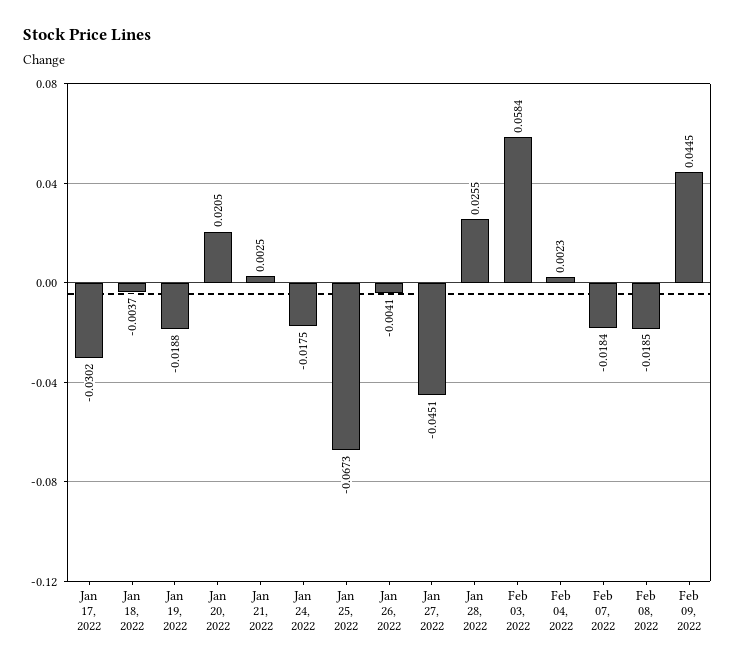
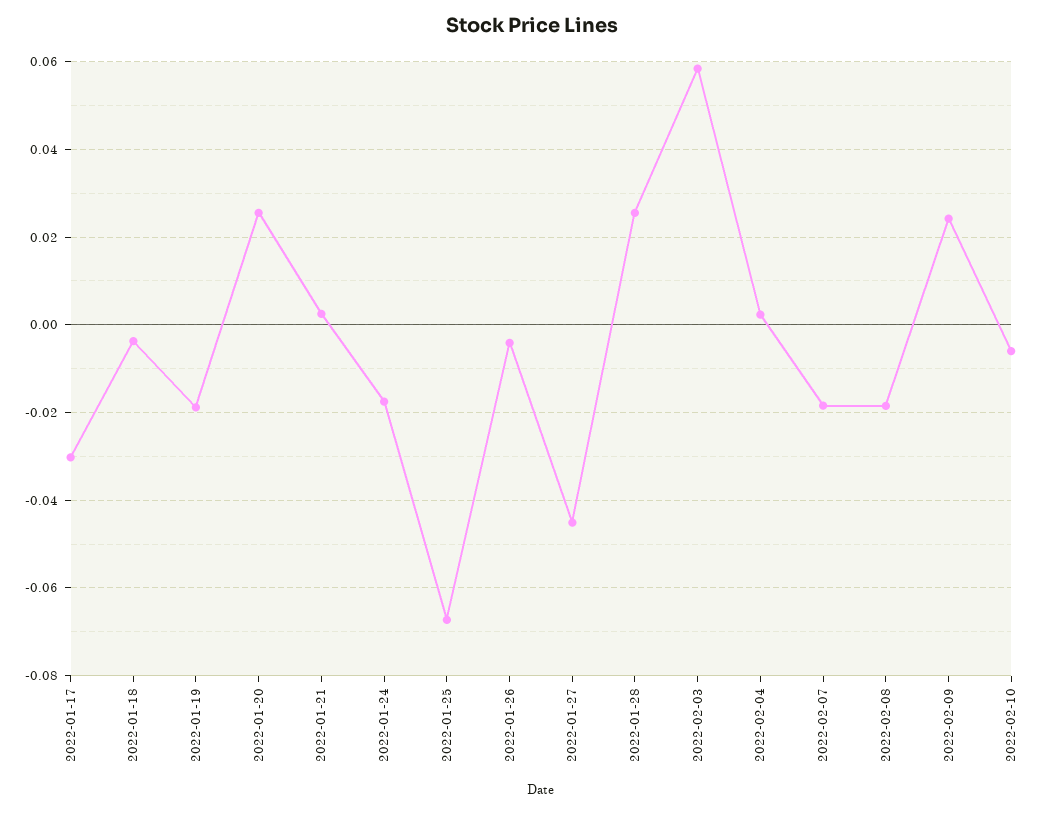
Jan 20, 2022: 0.0205 -> 0.026
Feb 09, 2022: 0.0445 -> 0.024
2022-02-10: none -> -0.006

